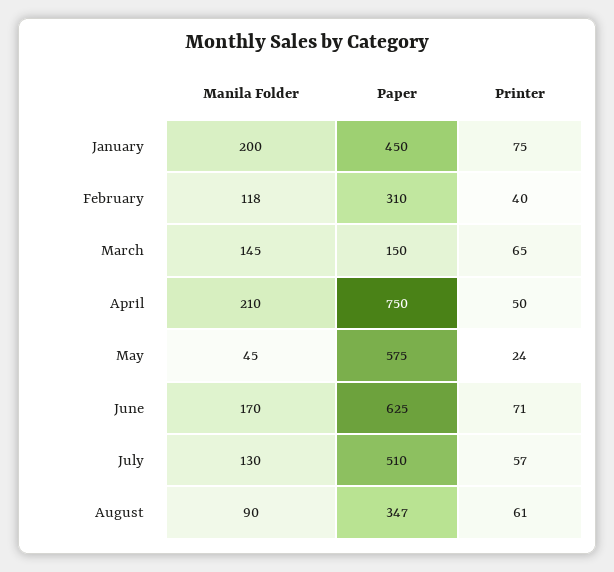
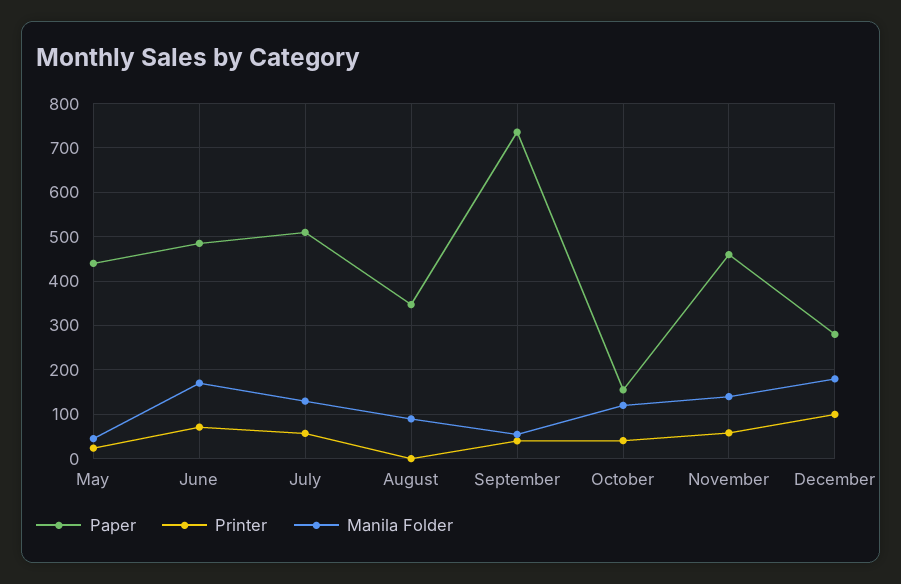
Manila Folder, January: 200 -> none
Paper, January: 450 -> none
Printer, January: 75 -> none
Manila Folder, February: 118 -> none
Paper, February: 310 -> none
Printer, February: 40 -> none
Manila Folder, March: 145 -> none
Paper, March: 150 -> none
Printer, March: 65 -> none
Manila Folder, April: 210 -> none
Paper, April: 750 -> none
Printer, April: 50 -> none
Paper, May: 575 -> 440
Paper, June: 625 -> 480
Printer, August: 61 -> 0
Paper, September: none -> 740
Printer, September: none -> 40
Manila Folder, September: none -> 60
Paper, October: none -> 160
Printer, October: none -> 40
Manila Folder, October: none -> 120
Paper, November: none -> 460
Printer, November: none -> 60
Manila Folder, November: none -> 140
Paper, December: none -> 280
Printer, December: none -> 100
Manila Folder, December: none -> 180

